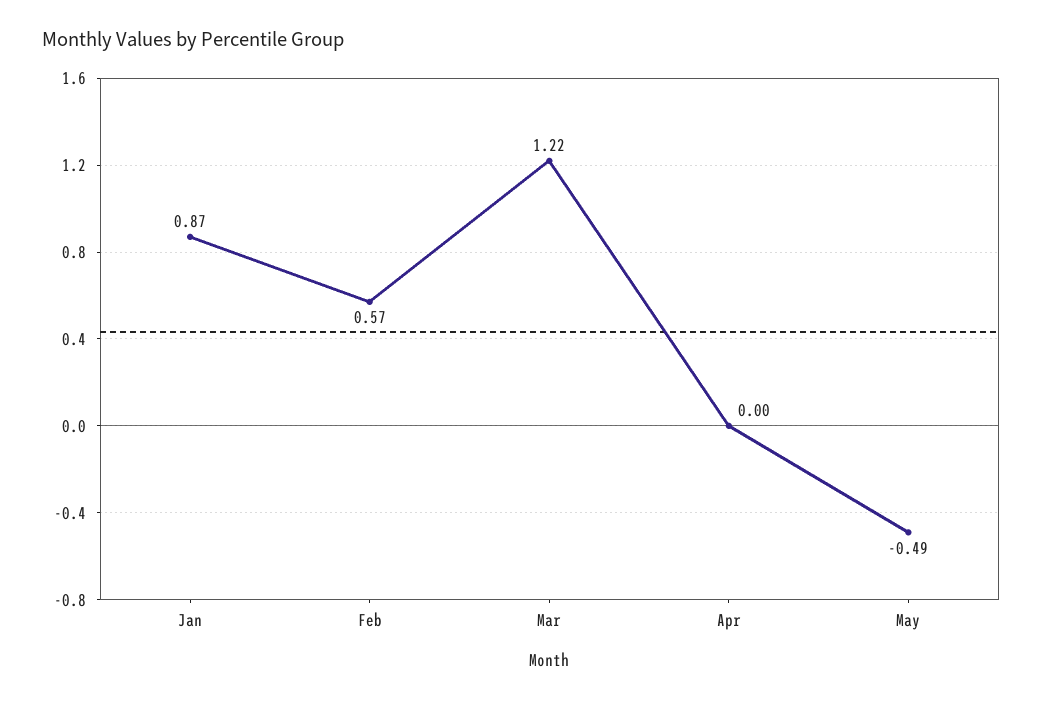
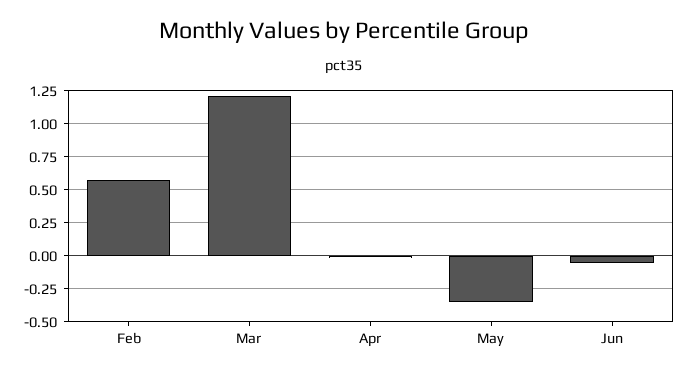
Jan: 0.87 -> none
May: -0.49 -> -0.35
Jun: none -> -0.05

